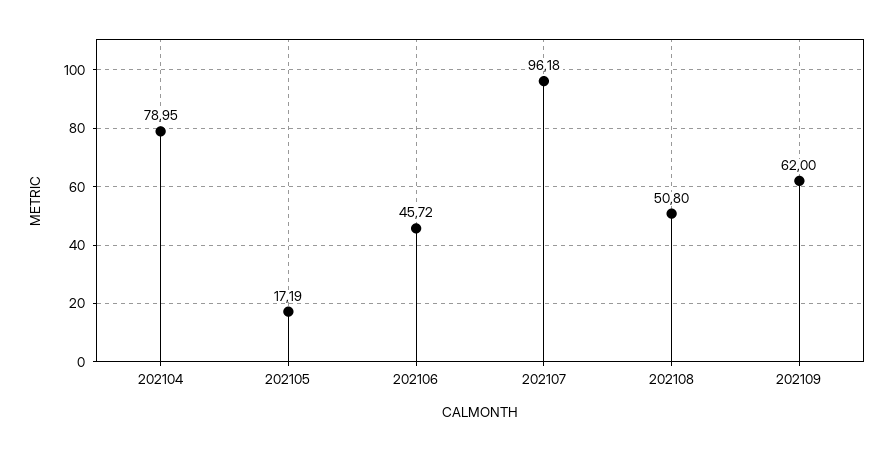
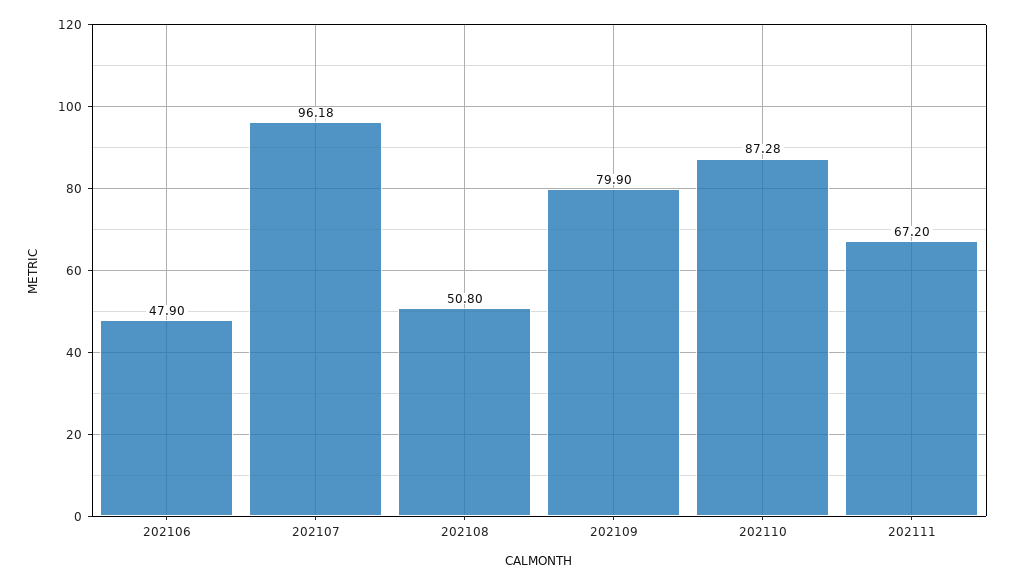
202104: 78.95 -> none
202105: 17.19 -> none
202106: 45.72 -> 47.9
202109: 62 -> 79.9
202110: none -> 87.28
202111: none -> 67.2

